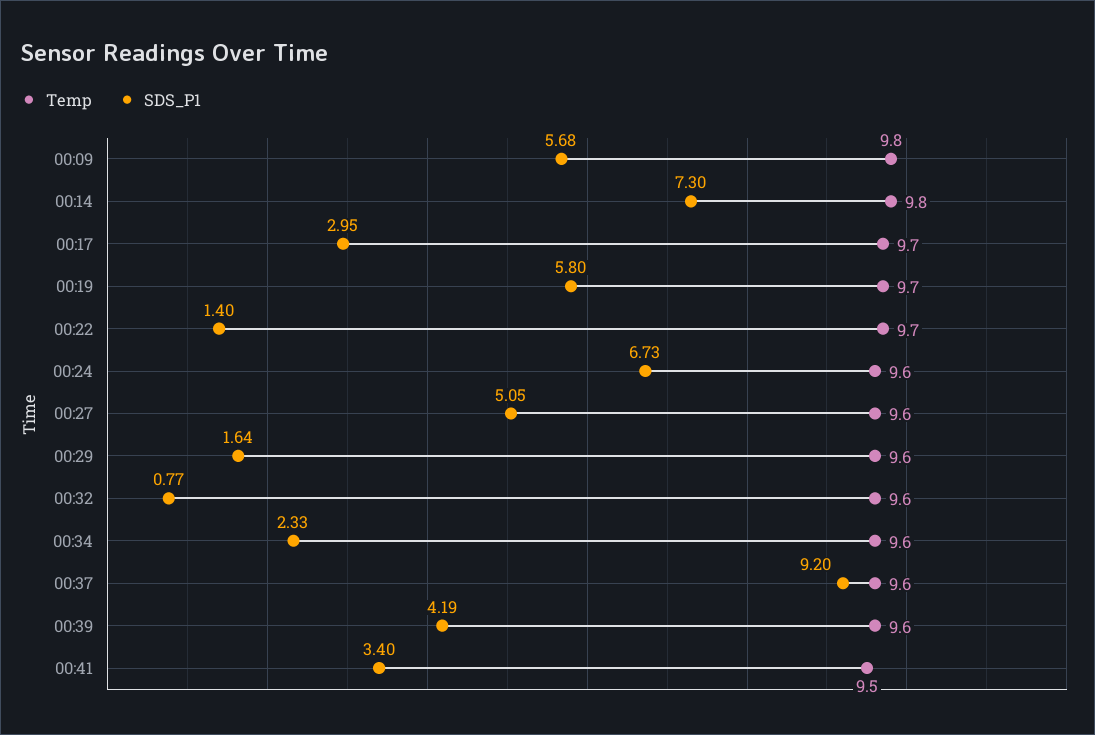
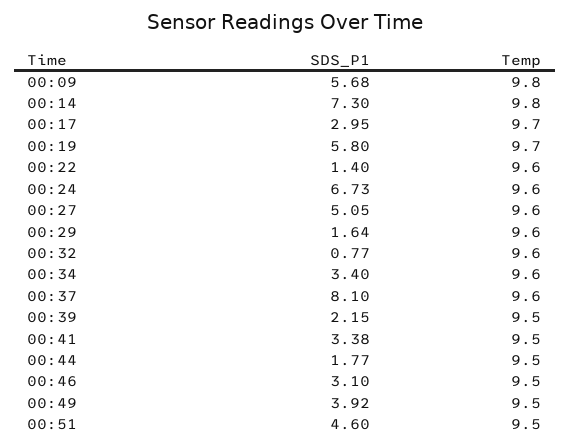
Temp, 00:22: 9.7 -> 9.6
SDS_P1, 00:34: 2.33 -> 3.4
SDS_P1, 00:37: 9.2 -> 8.1
Temp, 00:39: 9.6 -> 9.5
SDS_P1, 00:39: 4.19 -> 2.15
SDS_P1, 00:41: 3.4 -> 3.38
SDS_P1, 00:44: none -> 1.77
Temp, 00:44: none -> 9.5
SDS_P1, 00:46: none -> 3.1
Temp, 00:46: none -> 9.5
SDS_P1, 00:49: none -> 3.92
Temp, 00:49: none -> 9.5
SDS_P1, 00:51: none -> 4.6
Temp, 00:51: none -> 9.5

